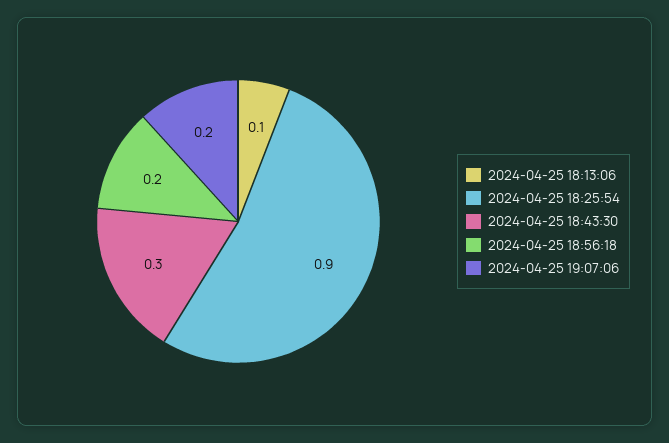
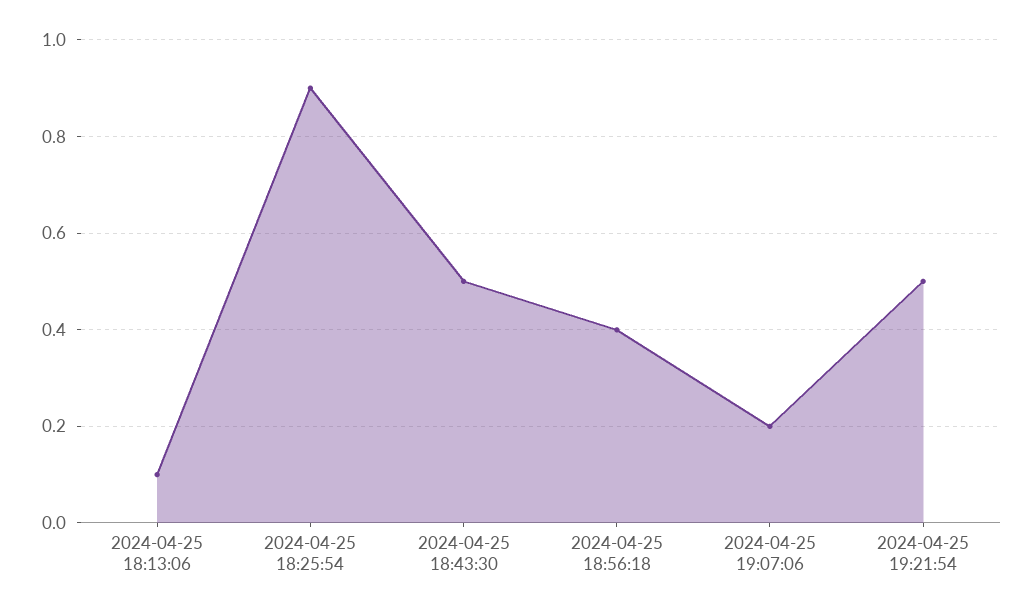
2024-04-25 18:43:30: 0.3 -> 0.5
2024-04-25 18:56:18: 0.2 -> 0.4
2024-04-25 19:21:54: none -> 0.5

